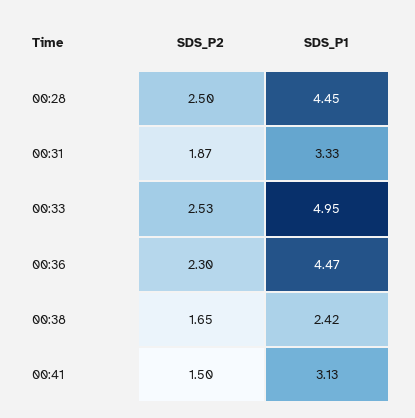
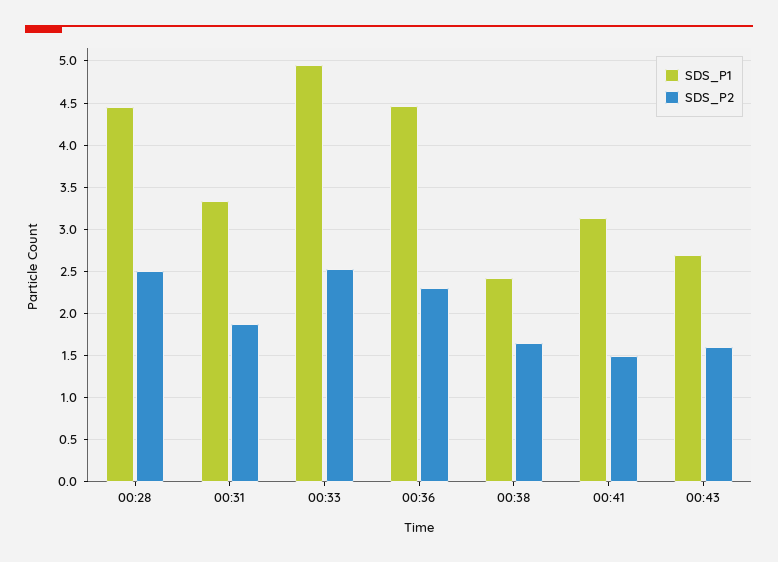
SDS_P1, 00:43: none -> 2.7
SDS_P2, 00:43: none -> 1.6

